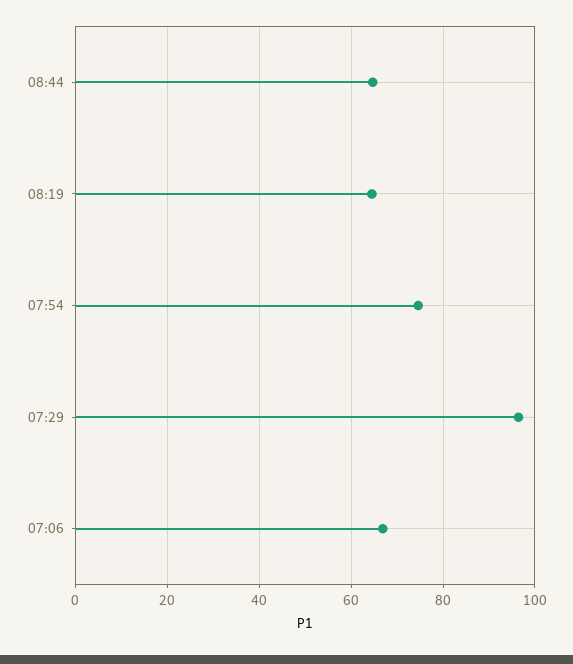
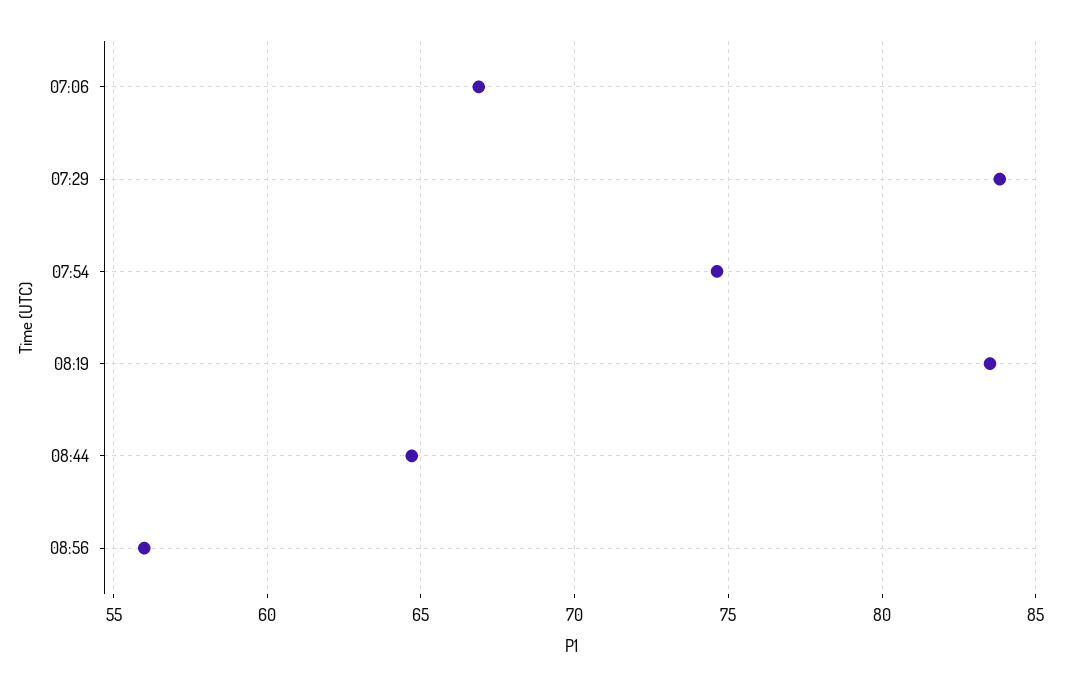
08:19: 64 -> 83.5
07:29: 96 -> 84
08:56: none -> 56

